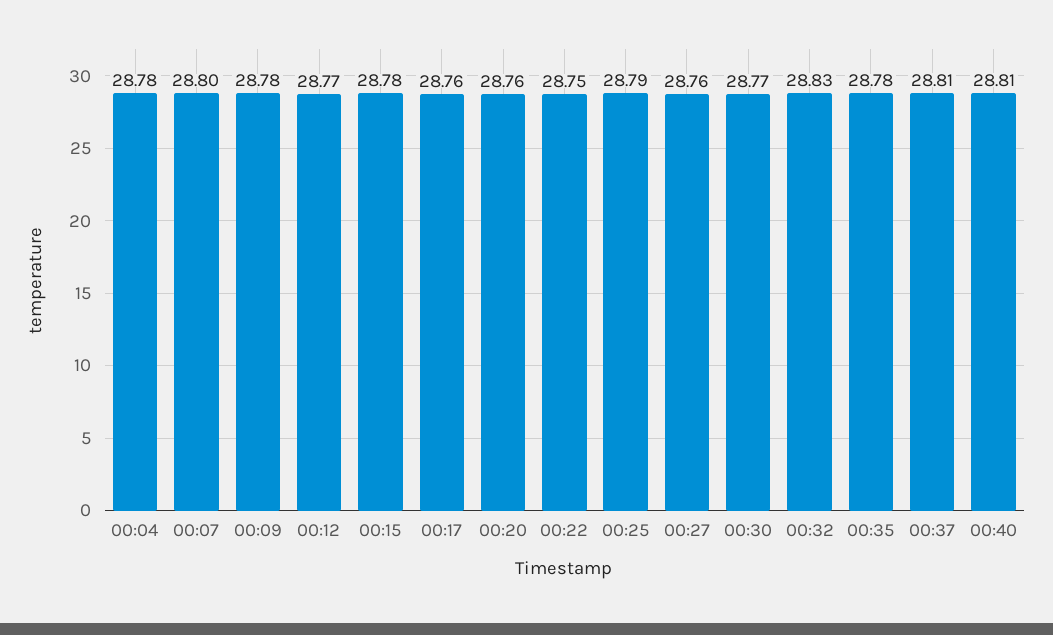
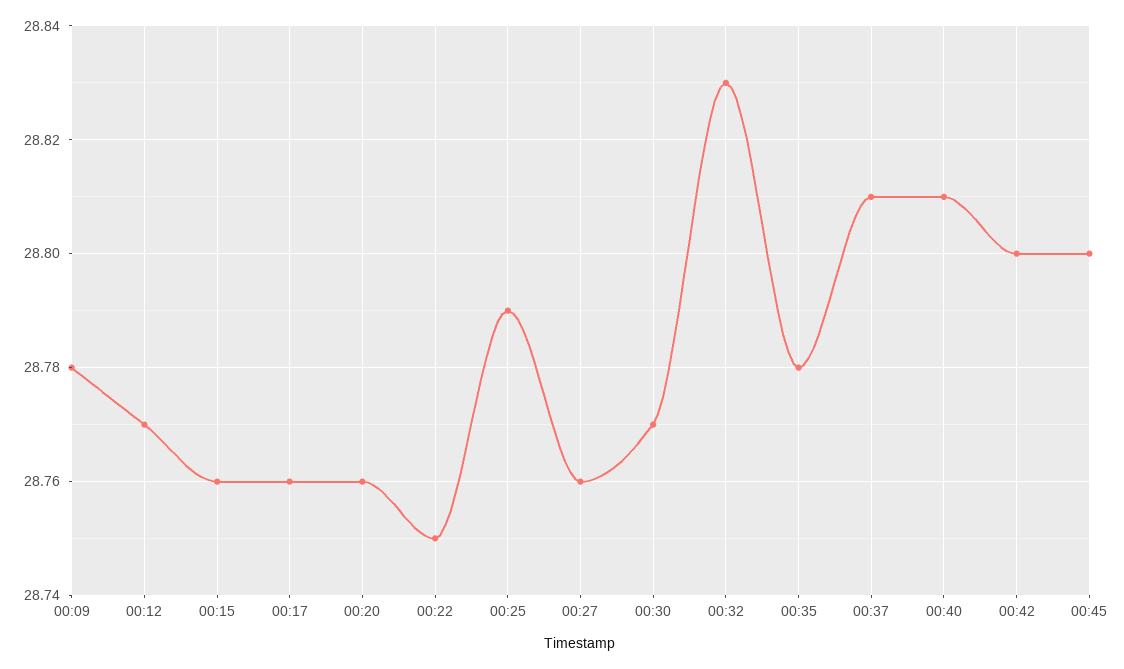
00:04: 28.78 -> none
00:07: 28.8 -> none
00:15: 28.78 -> 28.76
00:42: none -> 28.8
00:45: none -> 28.8

